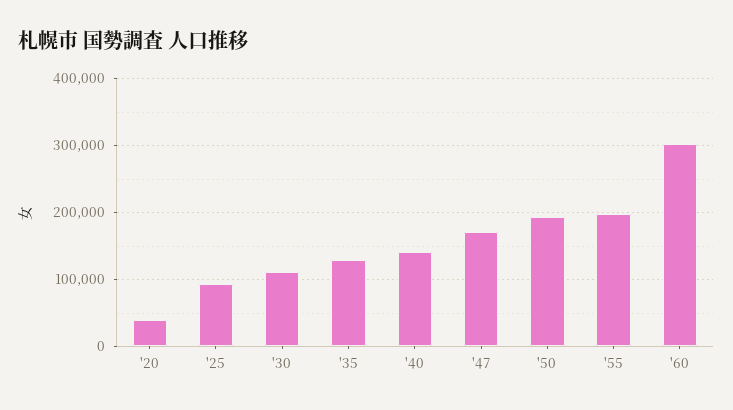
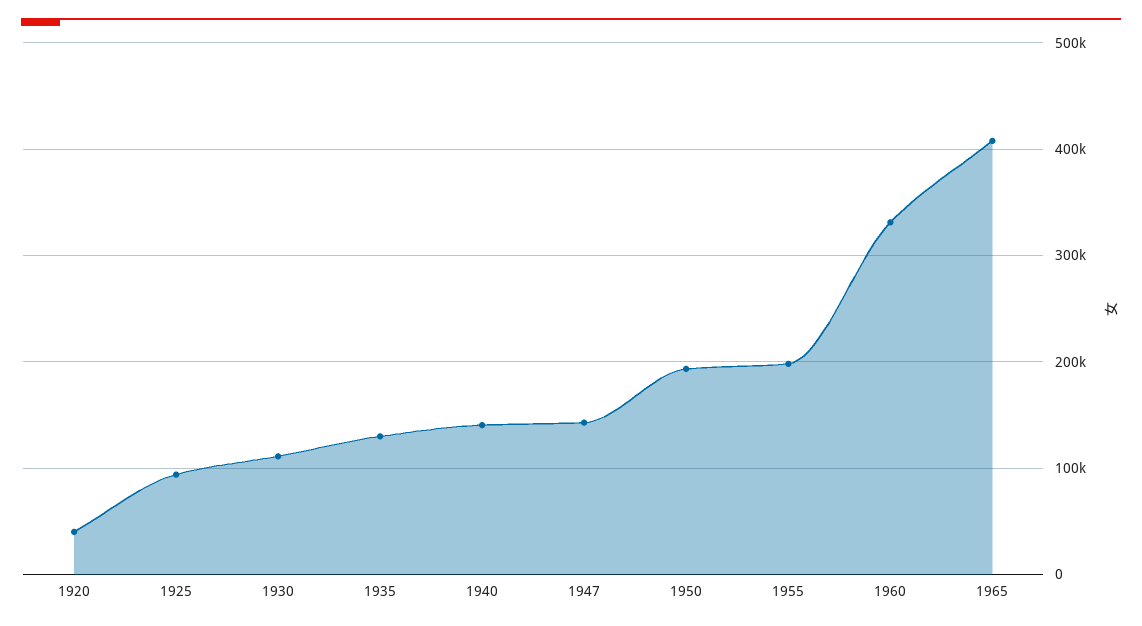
'47: 170000 -> 140000
'60: 300000 -> 330000
1965: none -> 410000

